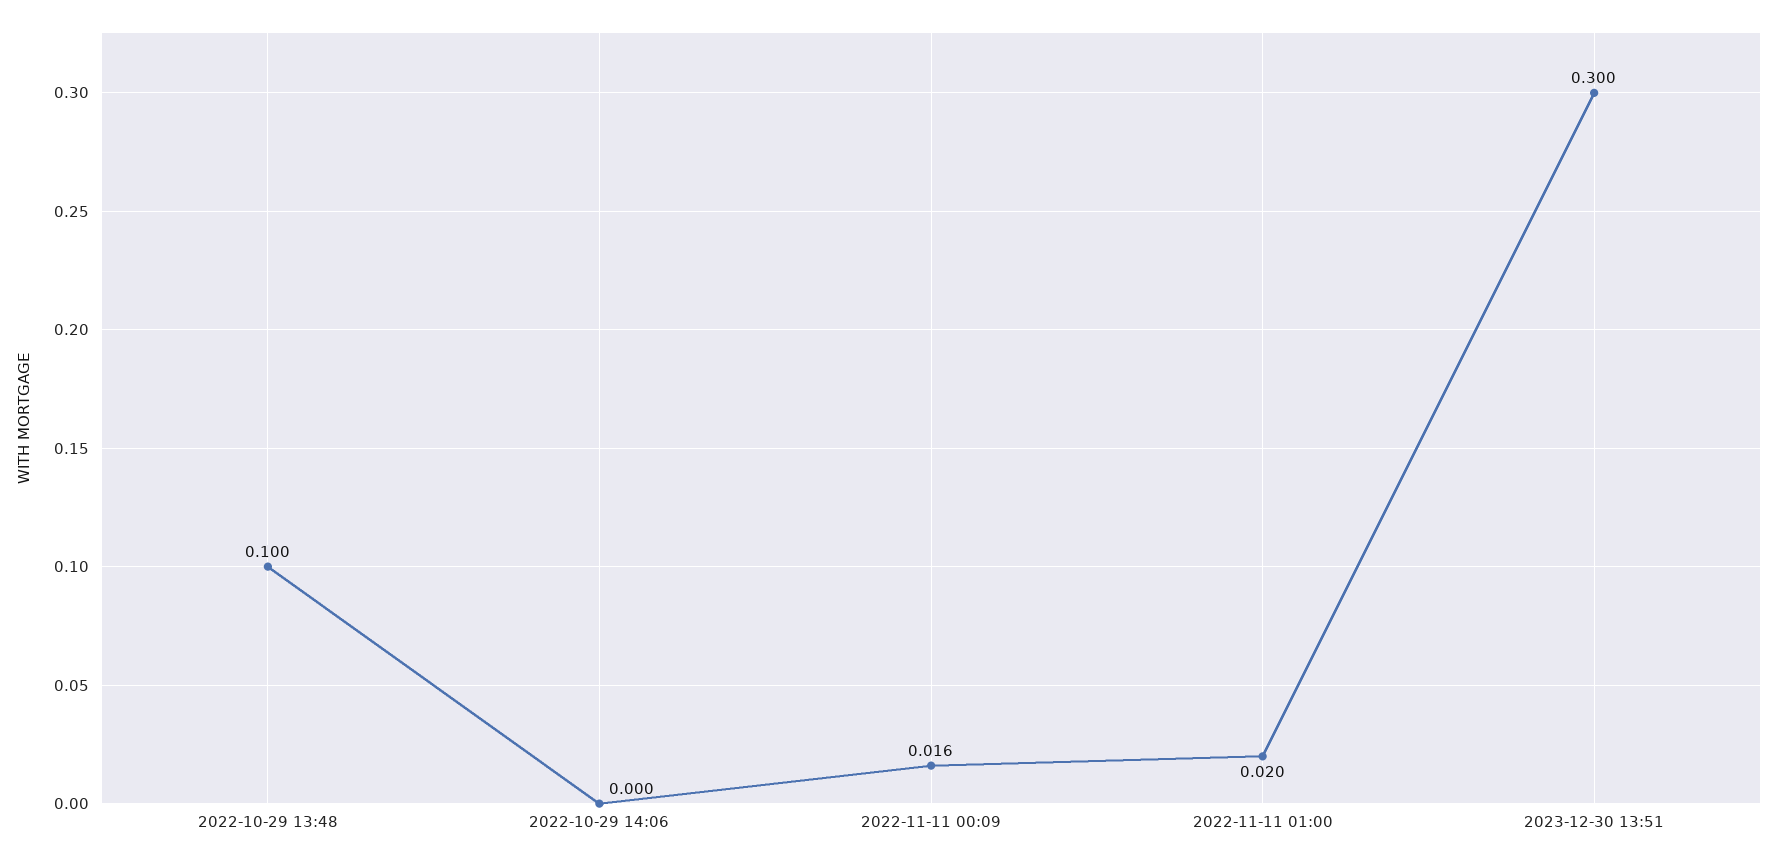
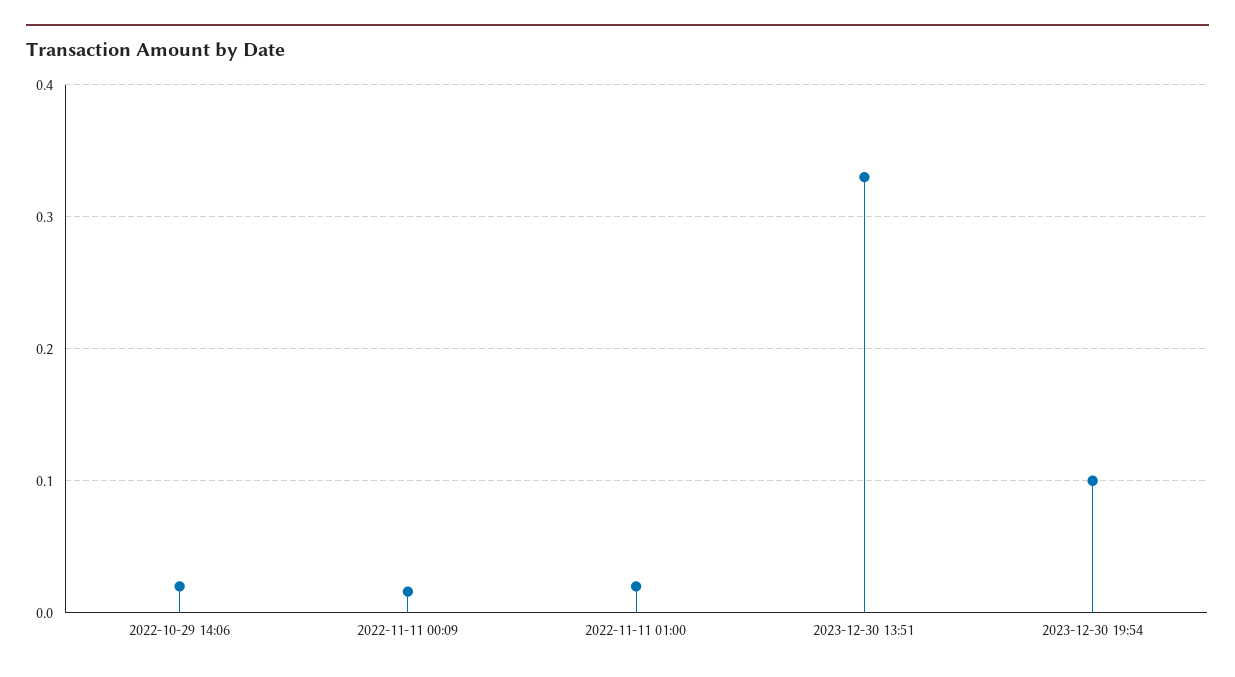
2022-10-29 13:48: 0.1 -> none
2022-10-29 14:06: 0 -> 0.02
2023-12-30 13:51: 0.3 -> 0.33
2023-12-30 19:54: none -> 0.1

